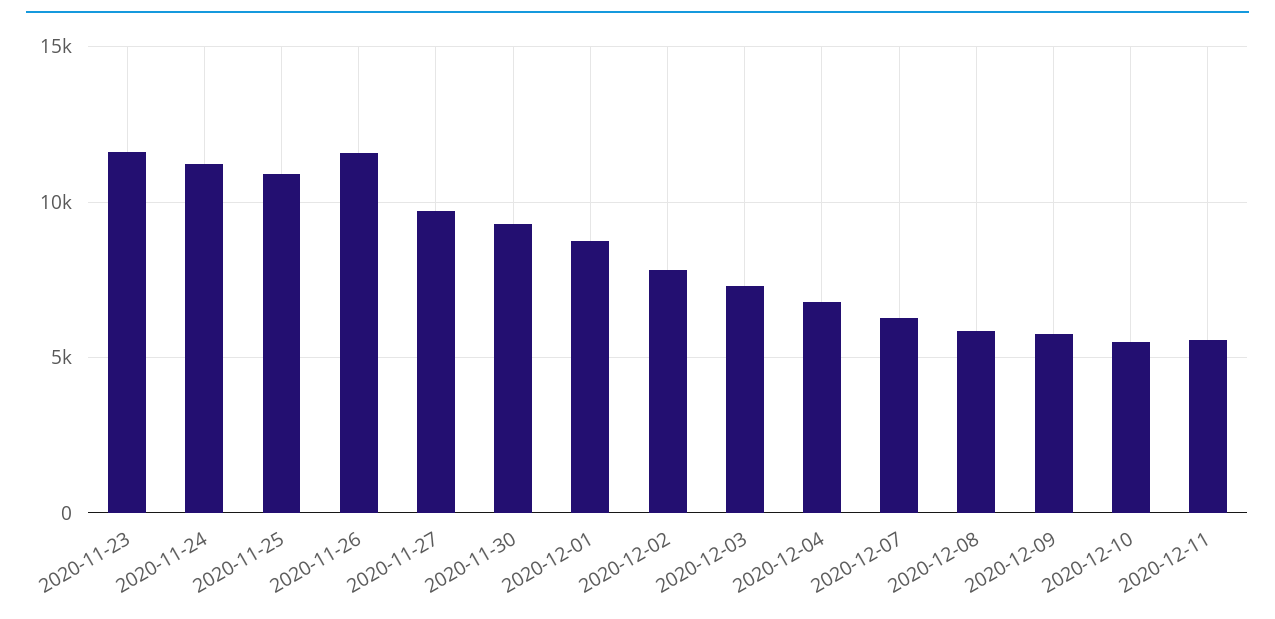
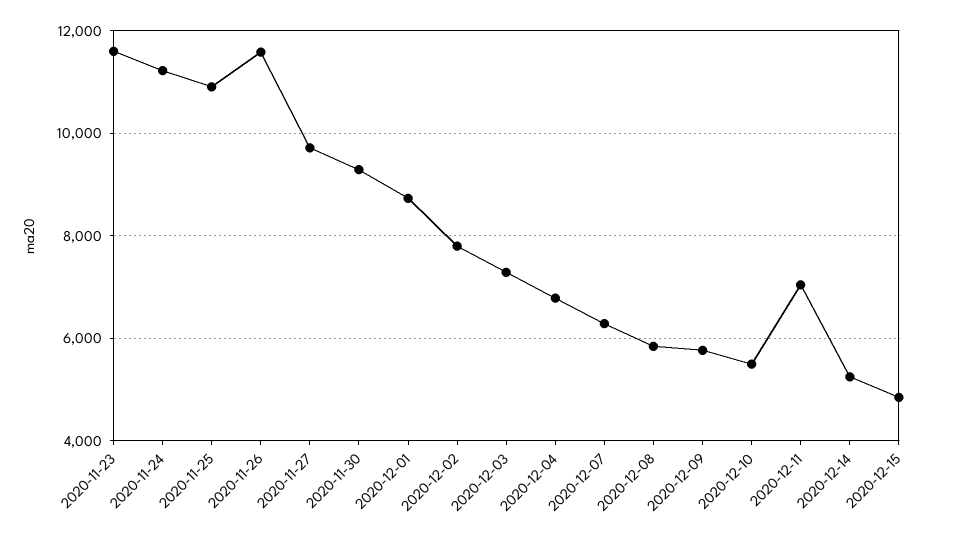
2020-12-11: 5500 -> 7000
2020-12-14: none -> 5200
2020-12-15: none -> 4800

